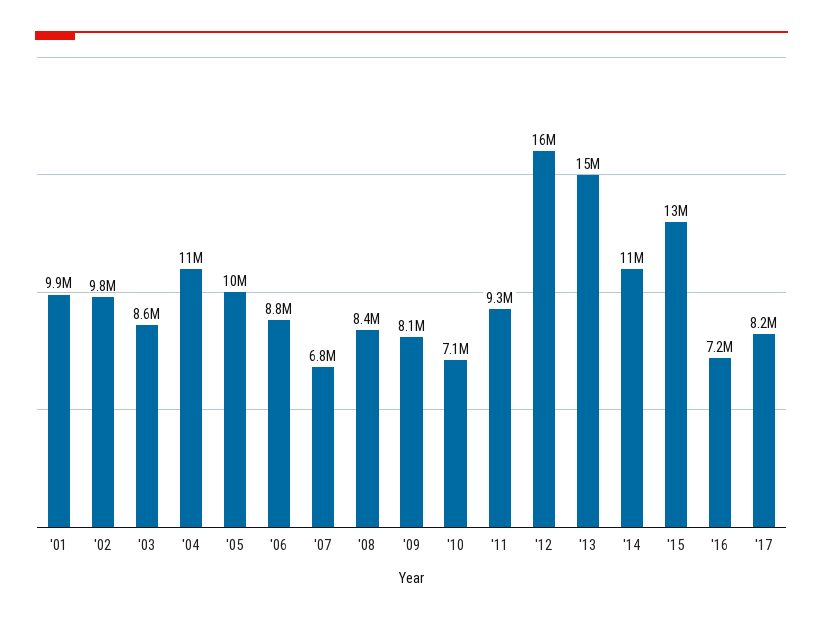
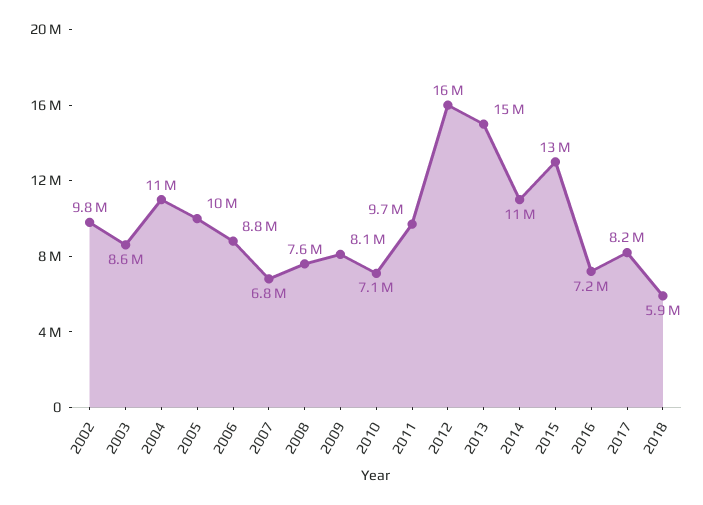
'01: 9900000 -> none
'08: 8400000 -> 7600000
'11: 9300000 -> 9700000
2018: none -> 5900000

